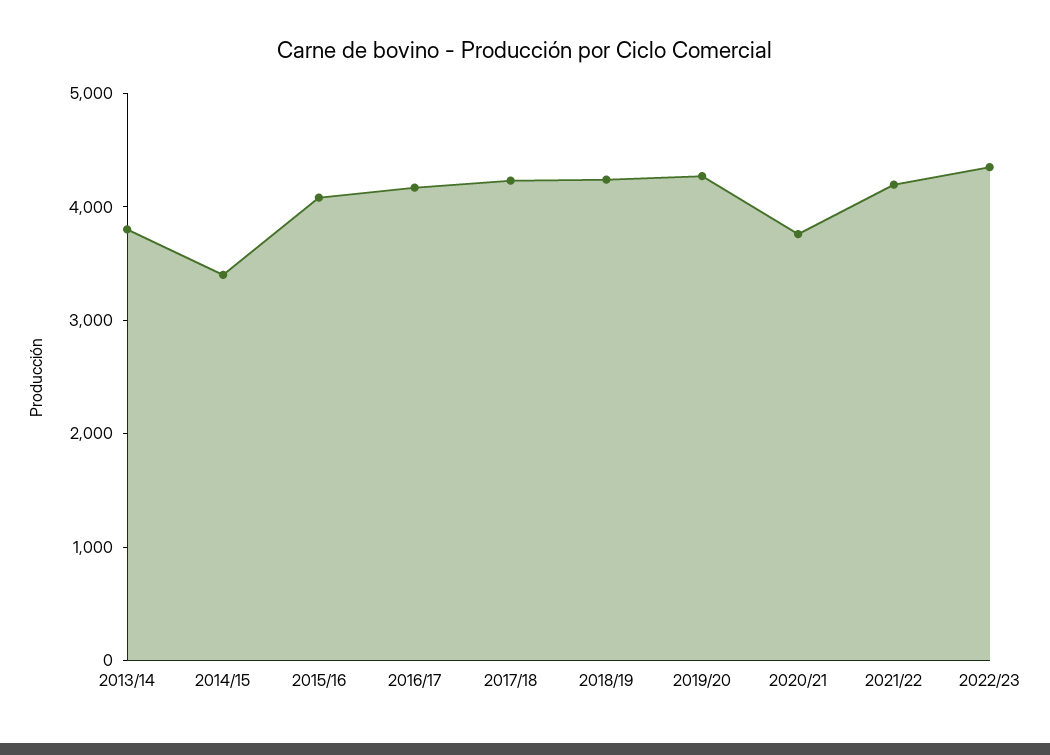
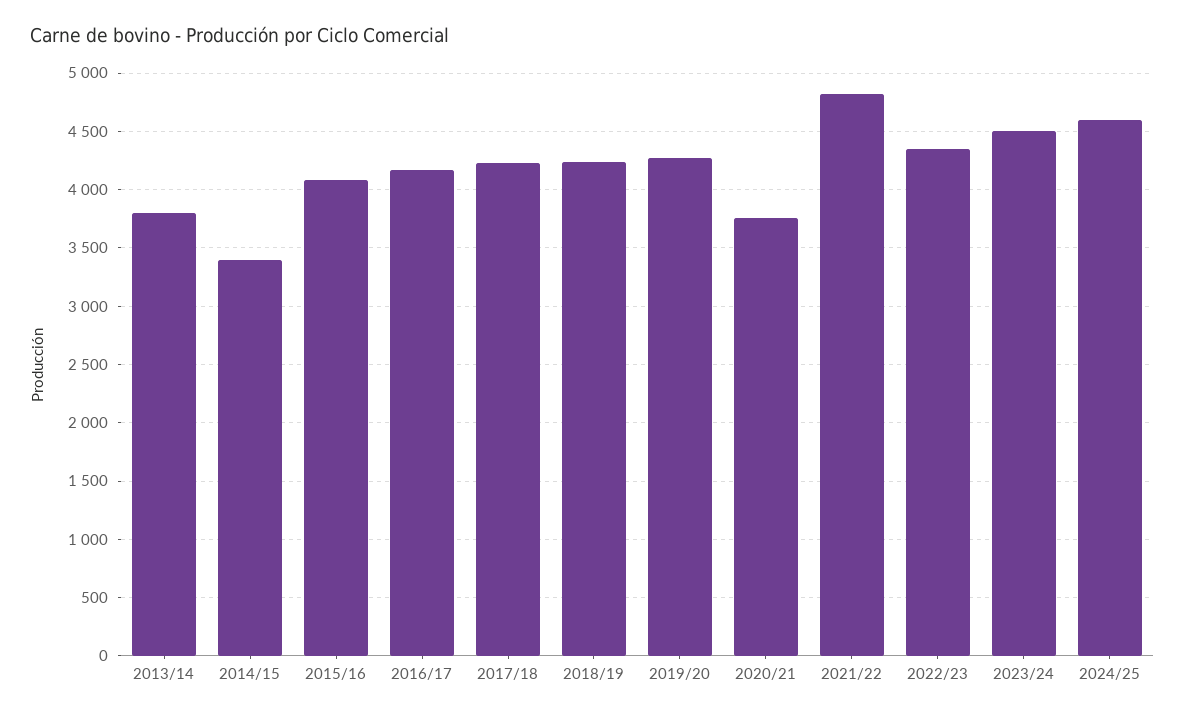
2021/22: 4200 -> 4800
2023/24: none -> 4500
2024/25: none -> 4600

